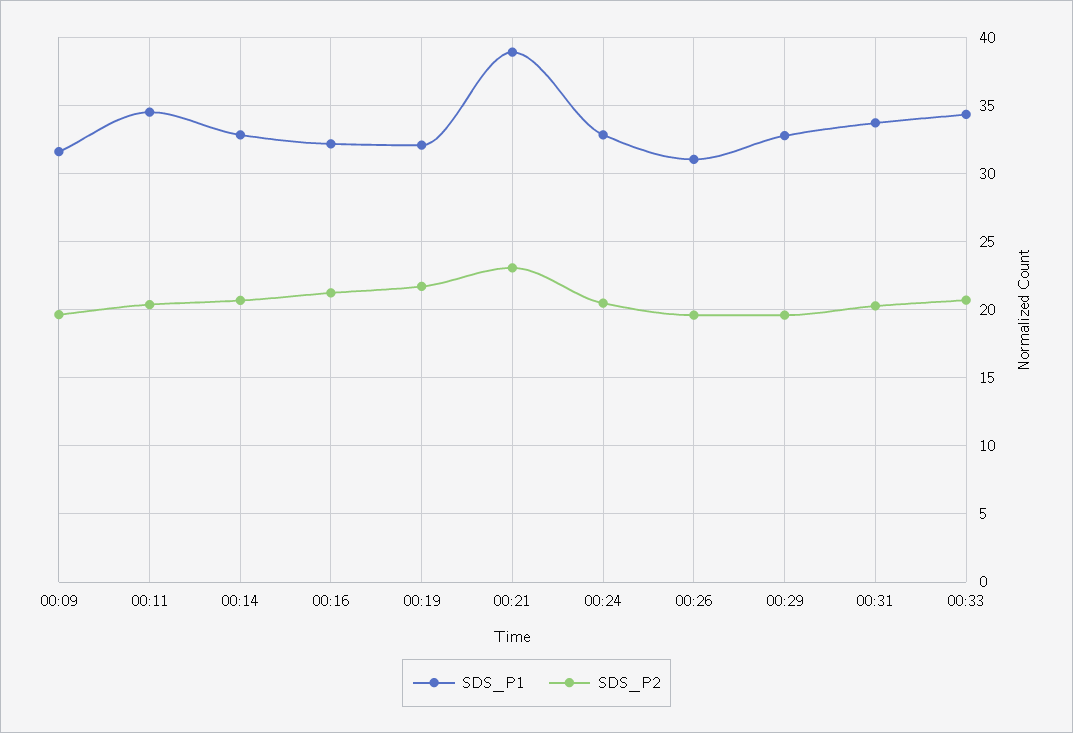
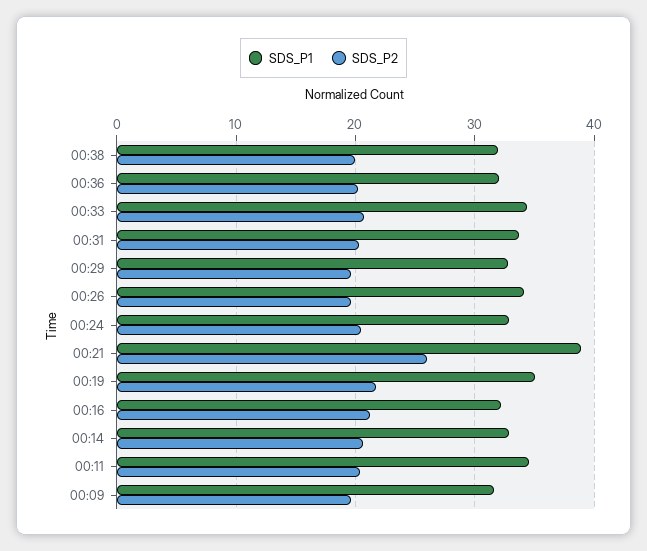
SDS_P1, 00:19: 32 -> 35
SDS_P2, 00:21: 23 -> 26
SDS_P1, 00:26: 31 -> 34
SDS_P1, 00:38: none -> 32
SDS_P2, 00:38: none -> 20
SDS_P1, 00:36: none -> 32
SDS_P2, 00:36: none -> 20

